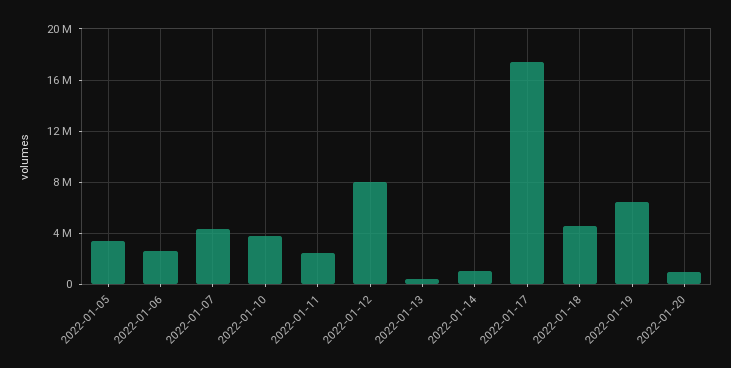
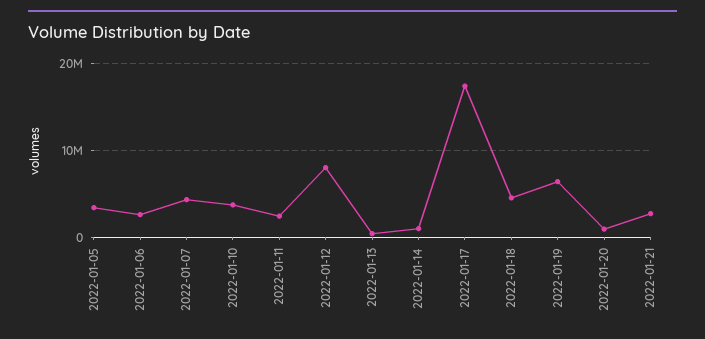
2022-01-21: none -> 3000000

